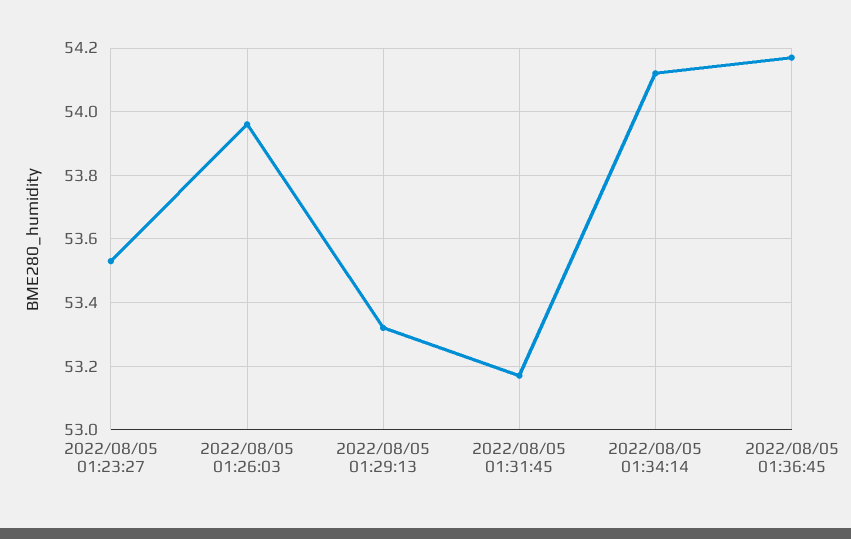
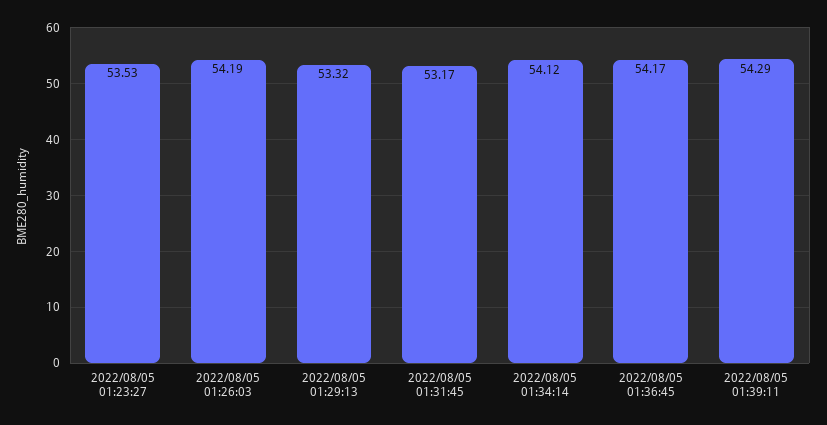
2022/08/05 01:26:03: 53.95 -> 54.19
2022/08/05 01:39:11: none -> 54.29

